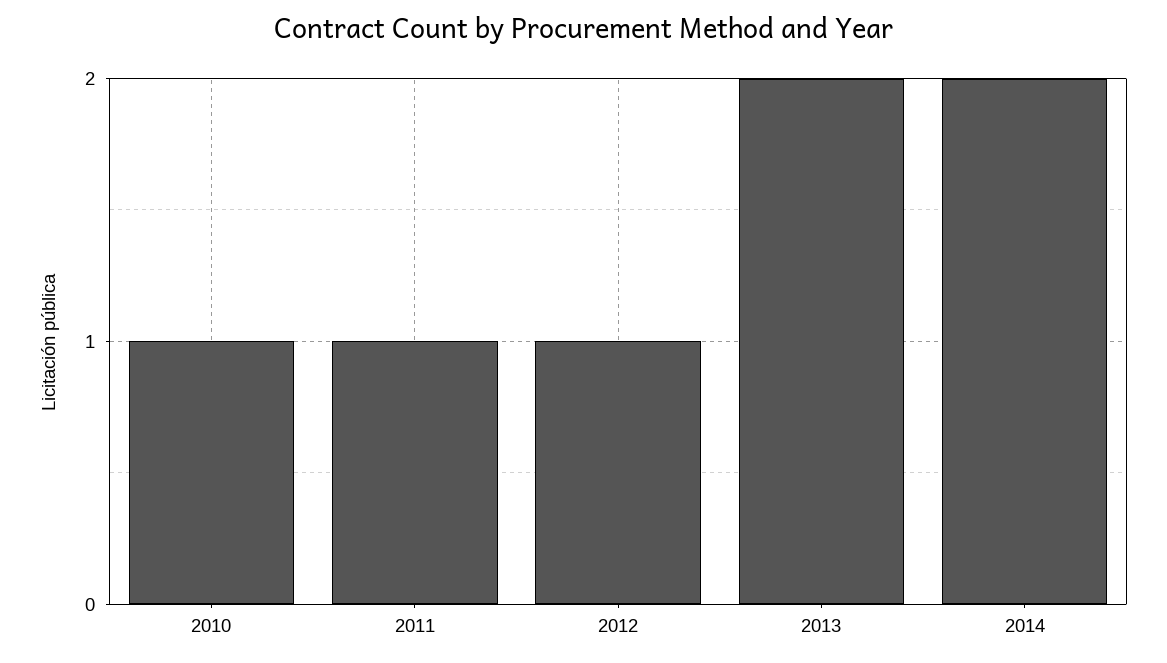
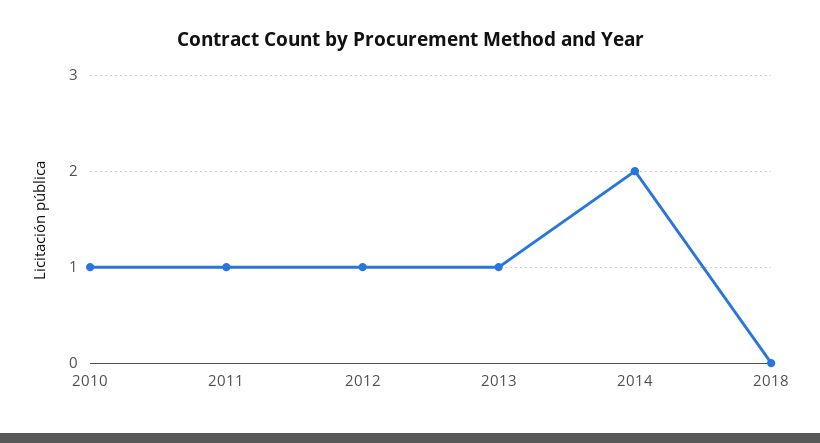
2013: 2 -> 1
2018: none -> 0

